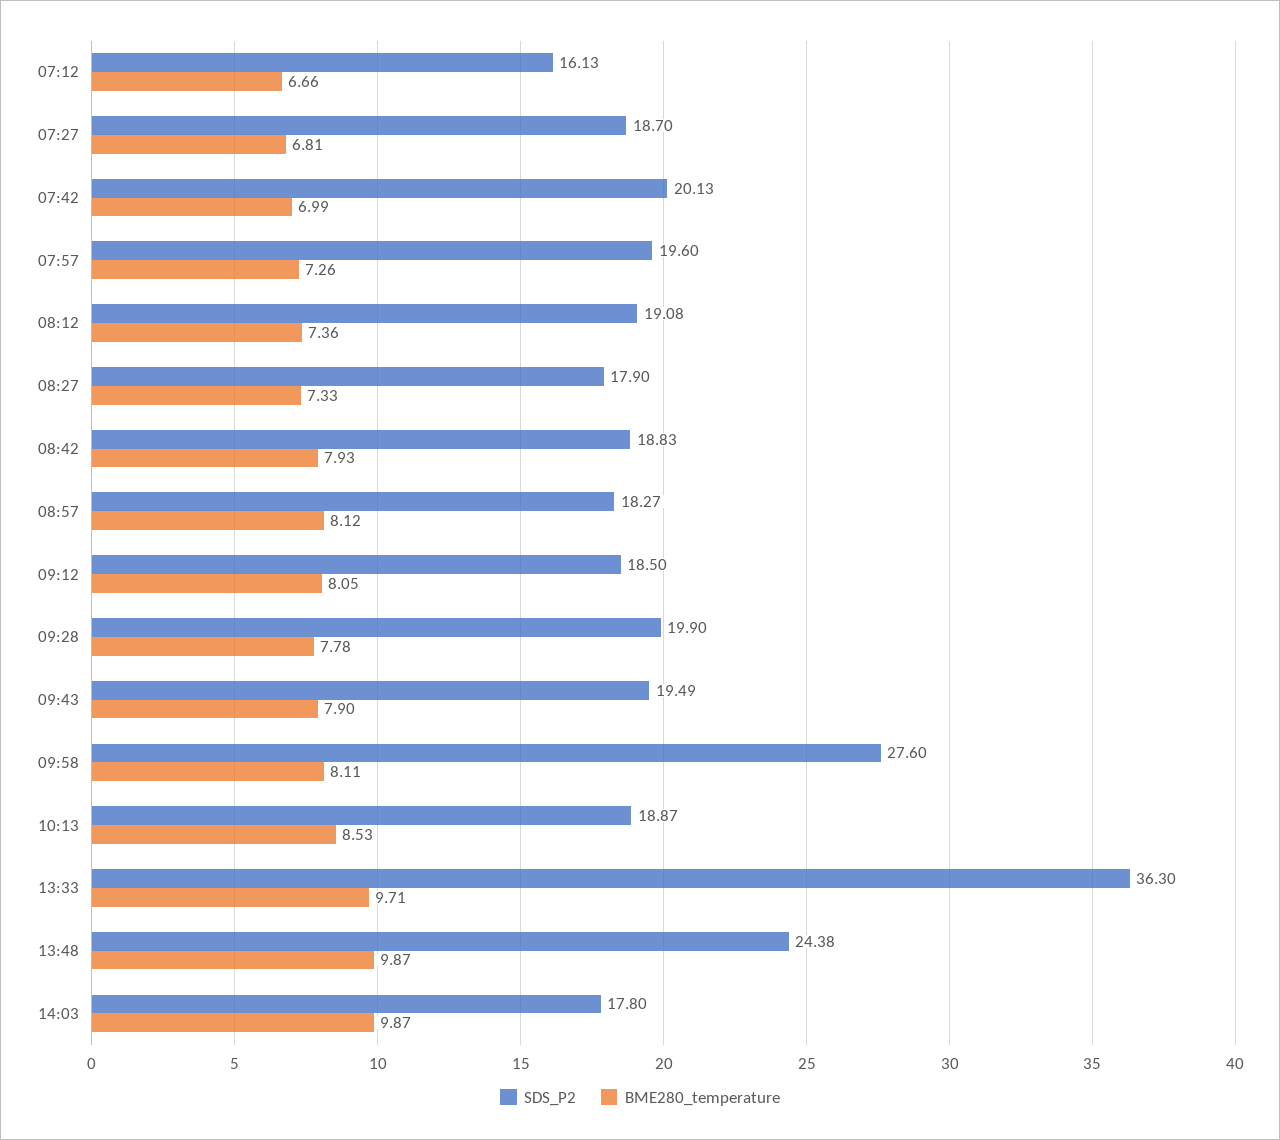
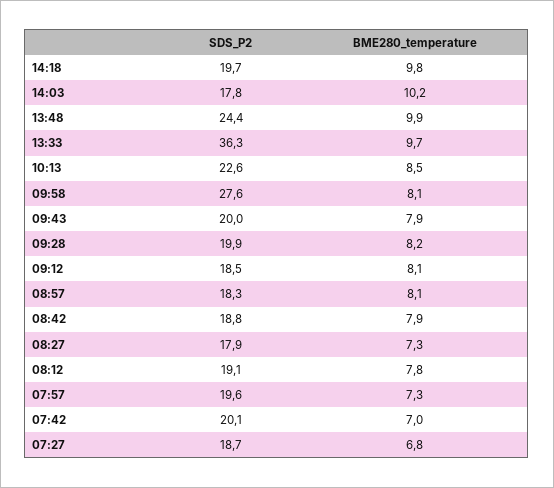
SDS_P2, 07:12: 16.13 -> none
BME280_temperature, 07:12: 6.66 -> none
BME280_temperature, 08:12: 7.36 -> 7.8
BME280_temperature, 09:28: 7.78 -> 8.2
SDS_P2, 09:43: 19.49 -> 20
SDS_P2, 10:13: 18.87 -> 22.6
BME280_temperature, 14:03: 9.87 -> 10.2
SDS_P2, 14:18: none -> 19.7
BME280_temperature, 14:18: none -> 9.8

